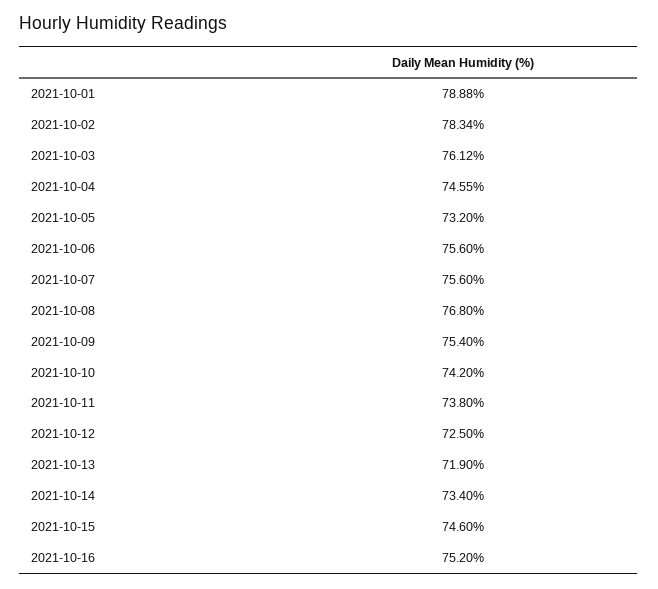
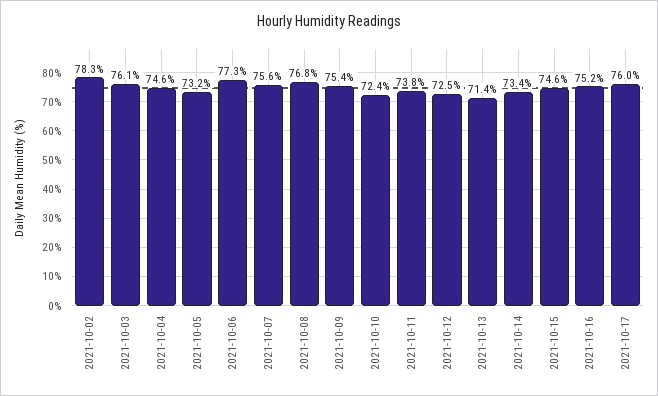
2021-10-01: 78.88 -> none
2021-10-06: 75.6 -> 77.3
2021-10-10: 74.2 -> 72.4
2021-10-13: 71.9 -> 71.4
2021-10-17: none -> 76

